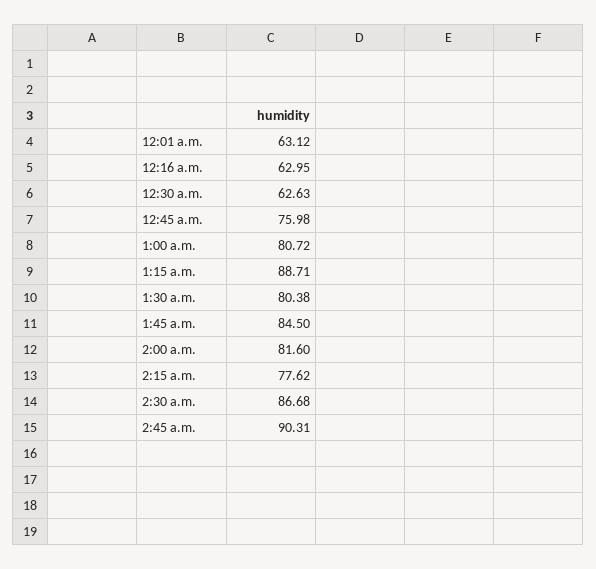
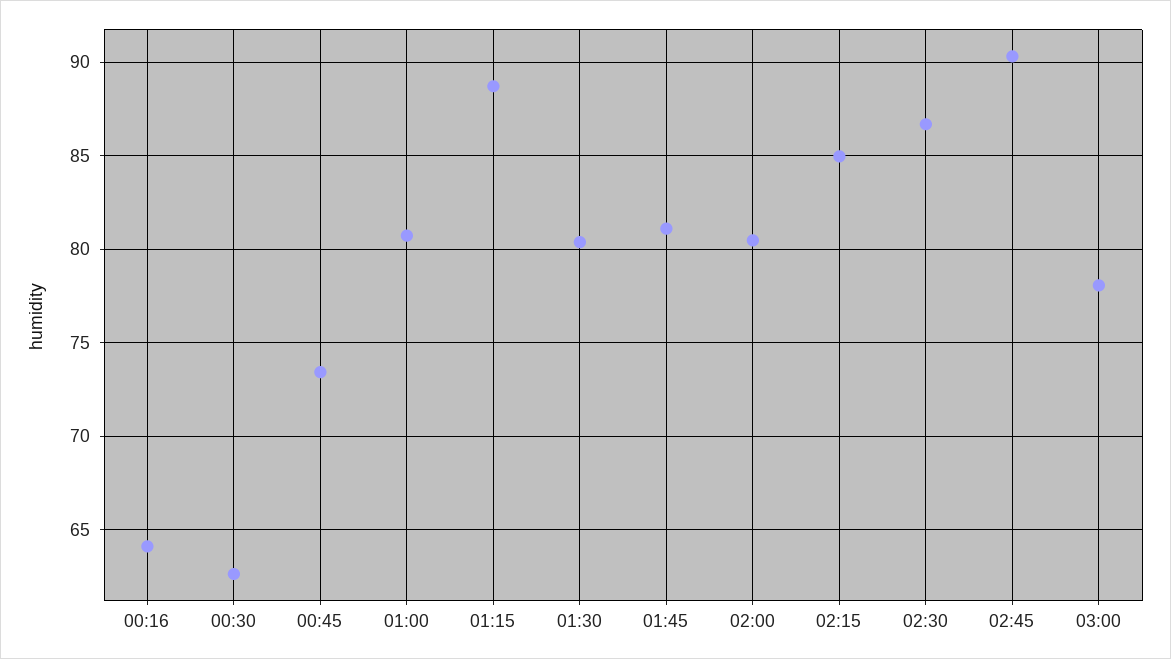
12:01 a.m.: 63.12 -> none
12:16 a.m.: 62.95 -> 64
12:45 a.m.: 75.98 -> 73.5
1:45 a.m.: 84.5 -> 81
2:00 a.m.: 81.6 -> 80.5
2:15 a.m.: 77.62 -> 85
03:00: none -> 78

